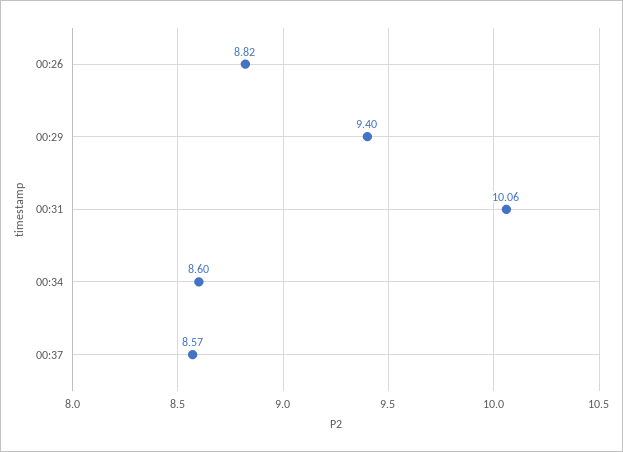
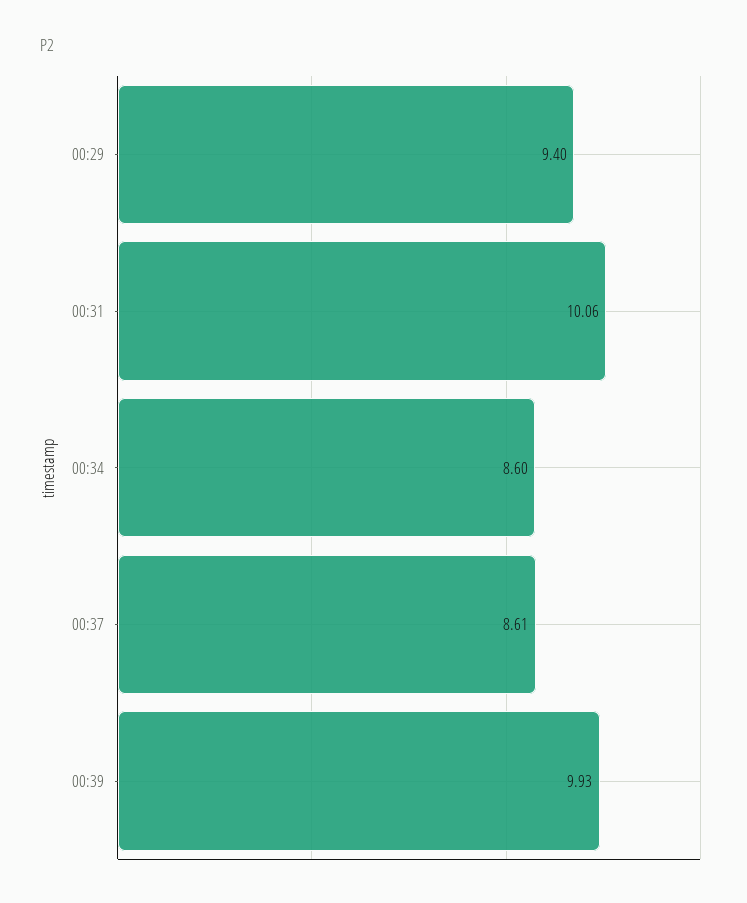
00:26: 8.82 -> none
00:37: 8.57 -> 8.61
00:39: none -> 9.93

